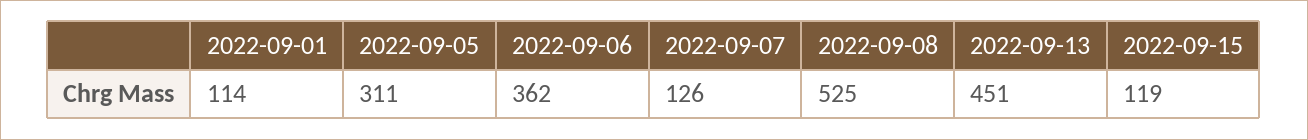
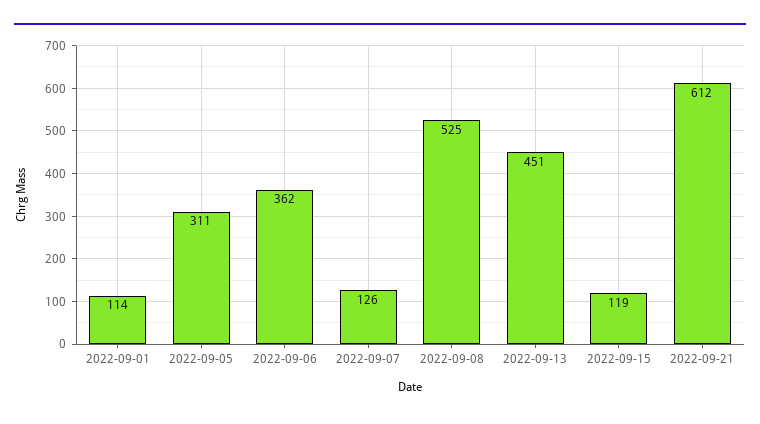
2022-09-21: none -> 612

